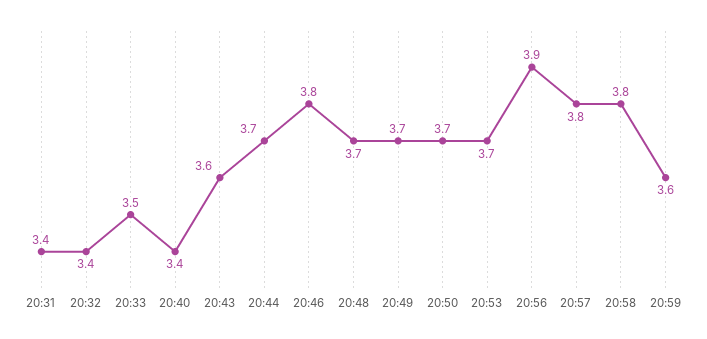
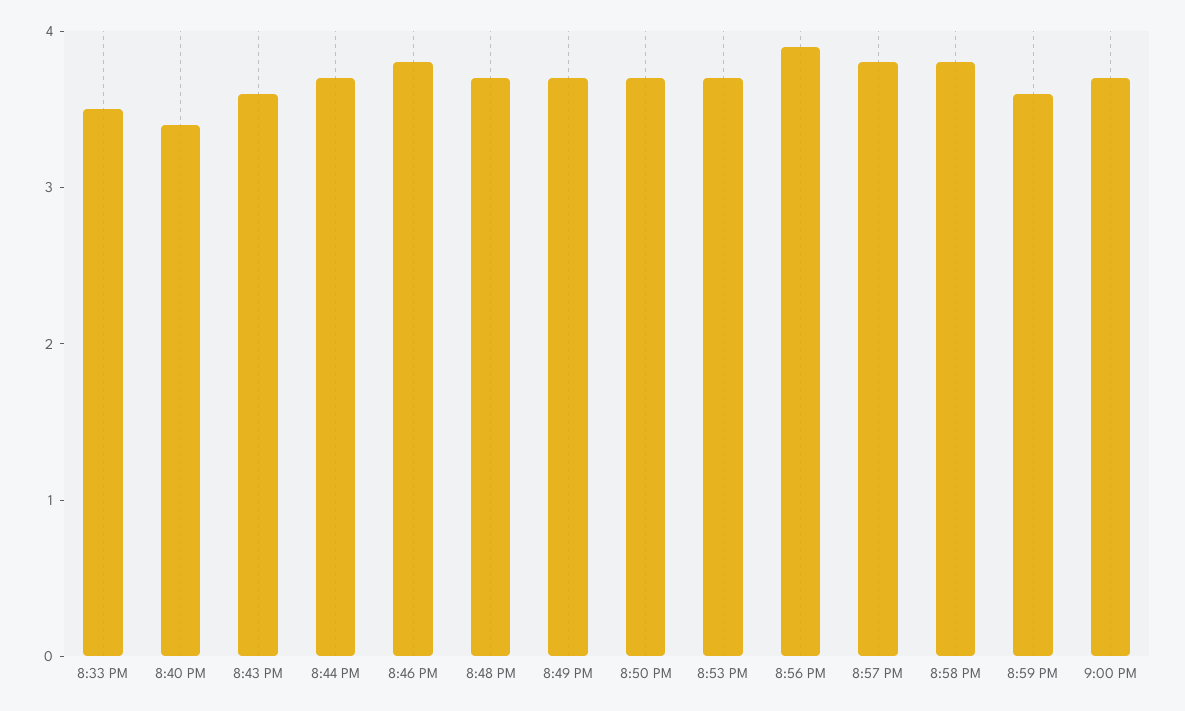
20:31: 3.4 -> none
20:32: 3.4 -> none
9:00 PM: none -> 3.7

